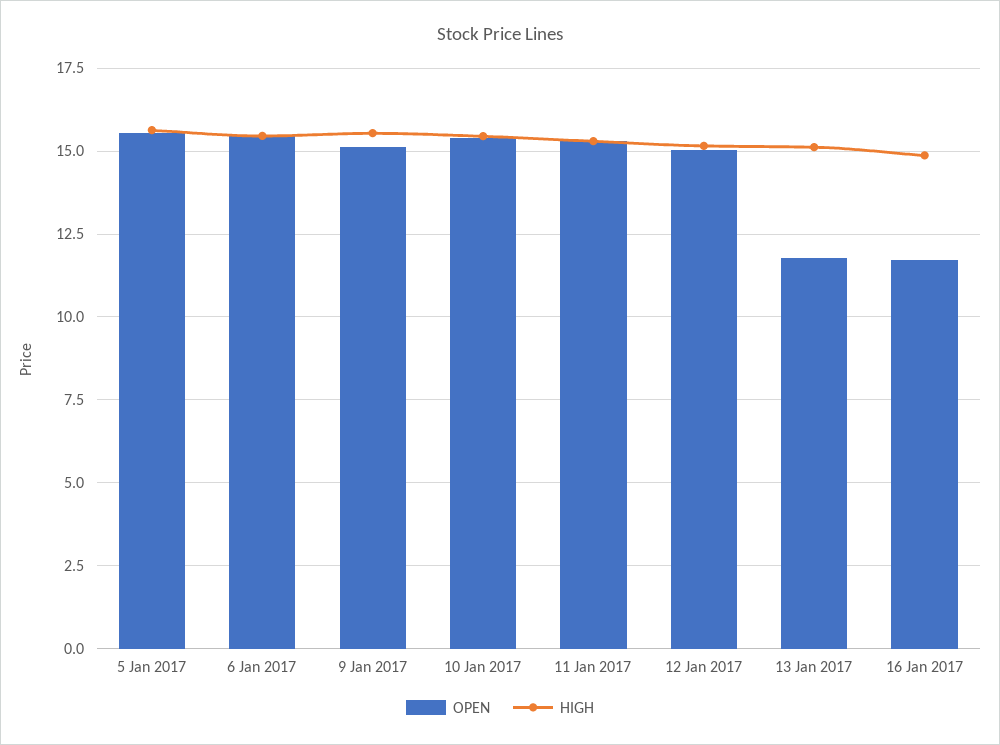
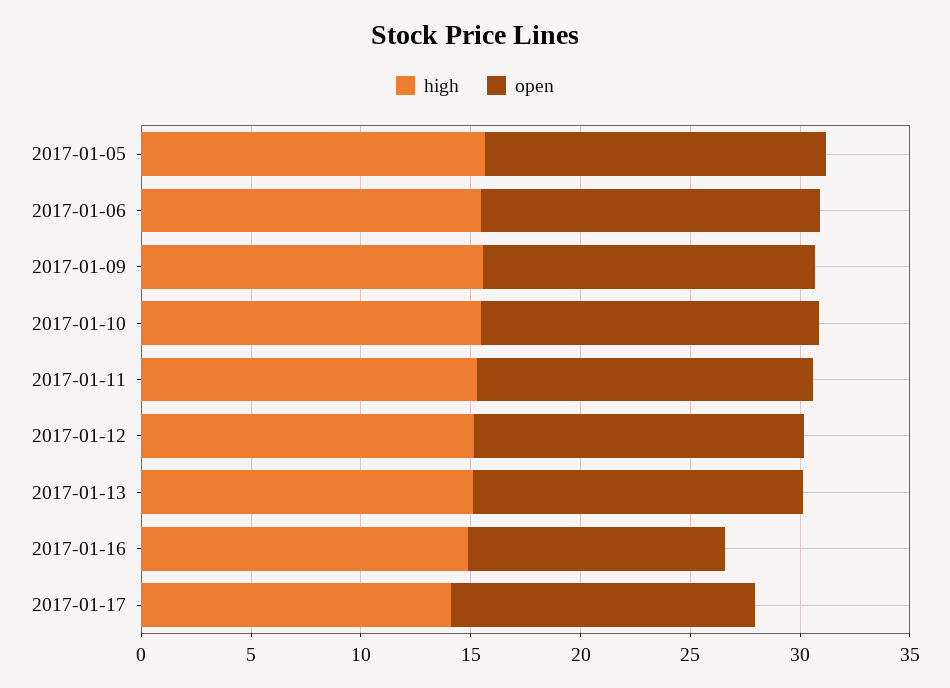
OPEN, 13 Jan 2017: 11.75 -> 15
HIGH, 2017-01-17: none -> 14
OPEN, 2017-01-17: none -> 14

